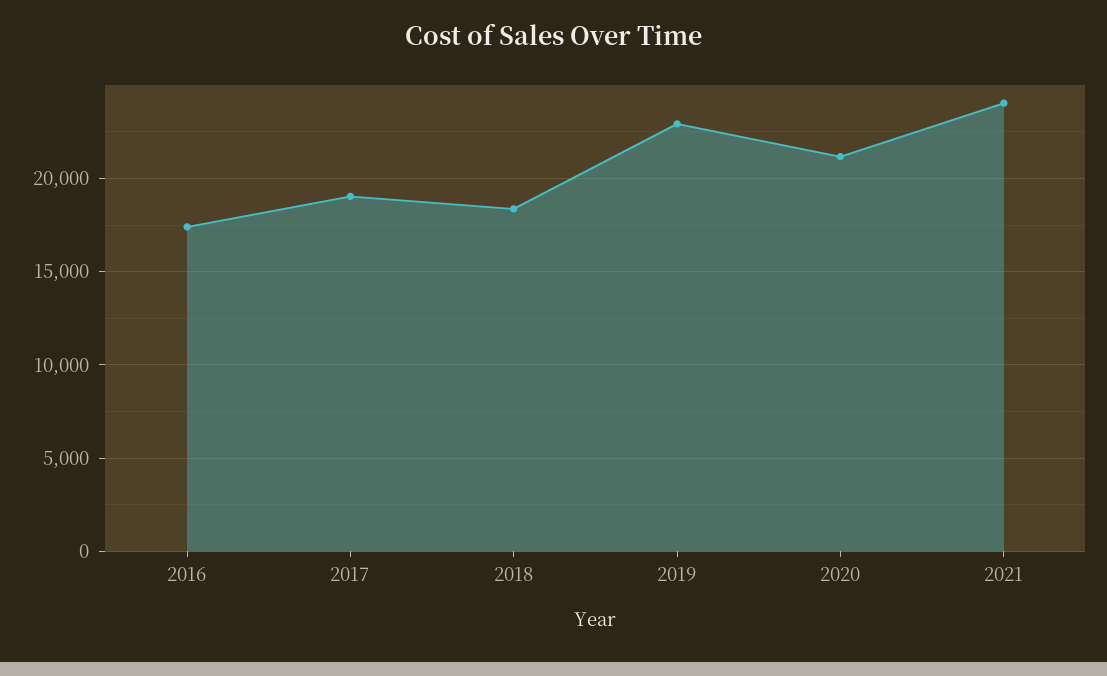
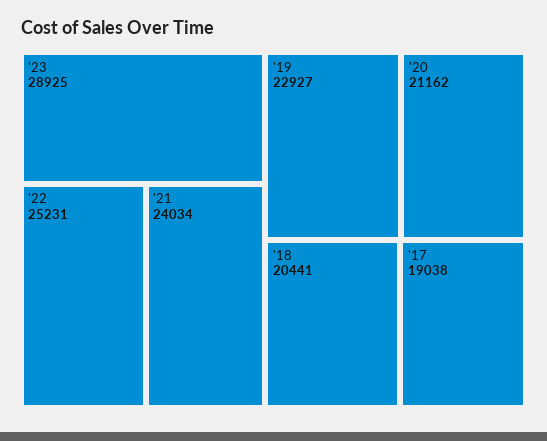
2016: 17500 -> none
2018: 18500 -> 20441
'23: none -> 28925
'22: none -> 25231

